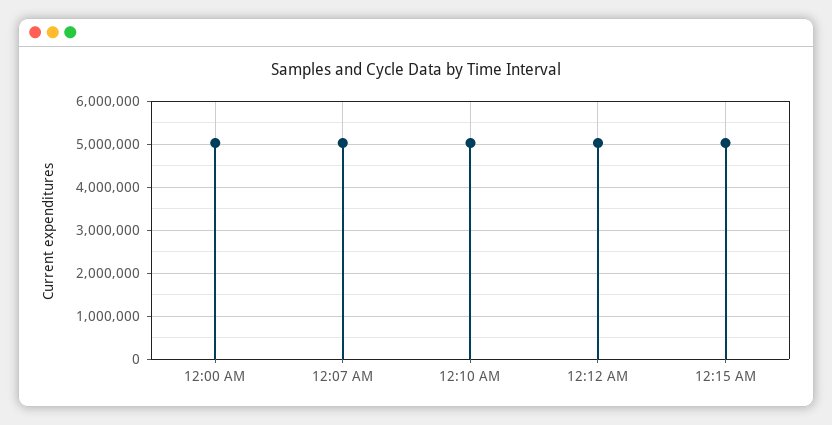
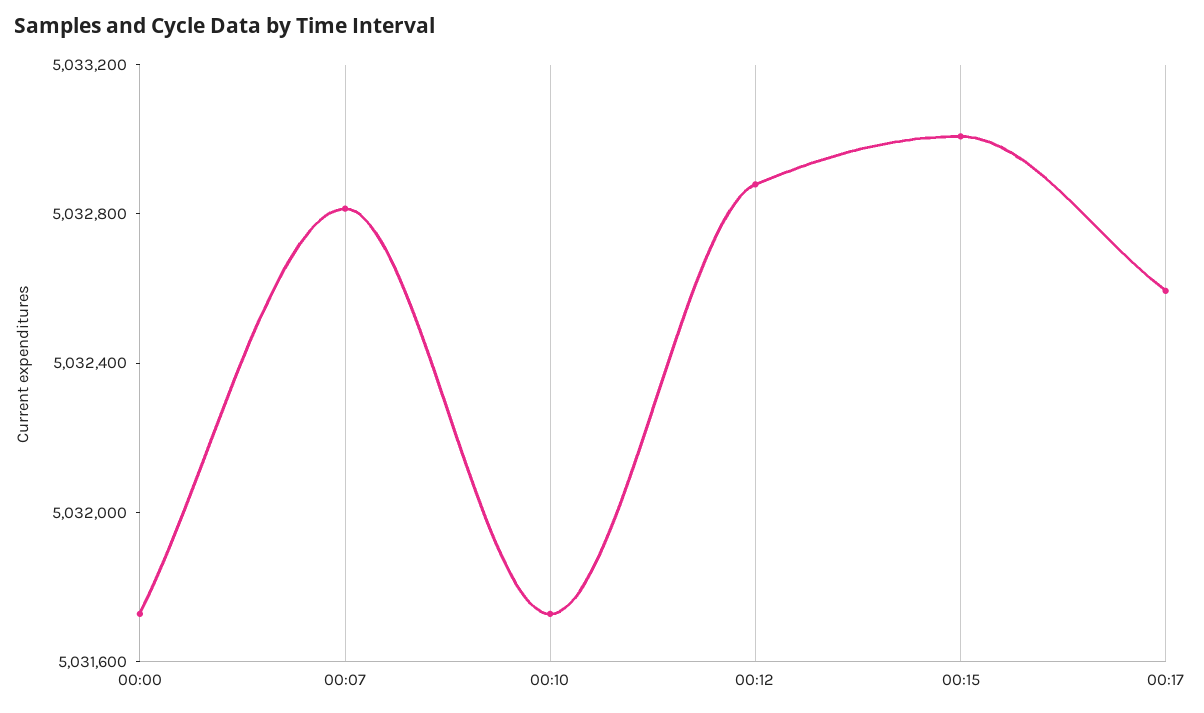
00:17: none -> 5032600

